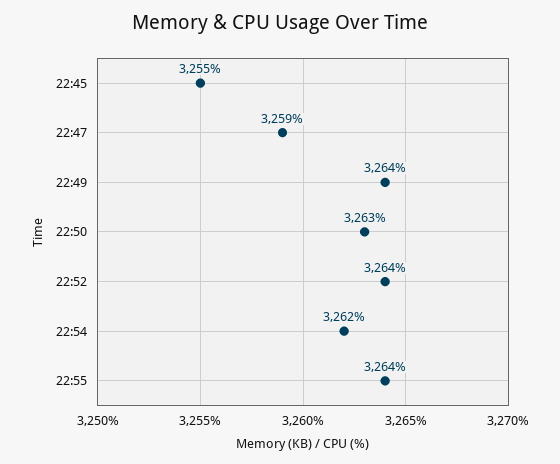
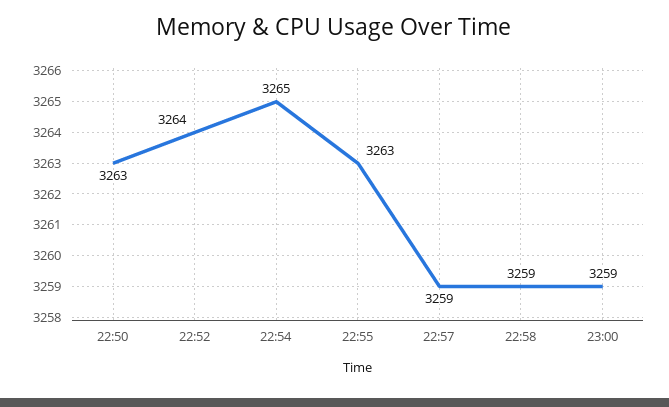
22:45: 3255 -> none
22:47: 3259 -> none
22:49: 3264 -> none
22:54: 3262 -> 3265
22:55: 3264 -> 3263
22:57: none -> 3259
22:58: none -> 3259
23:00: none -> 3259

